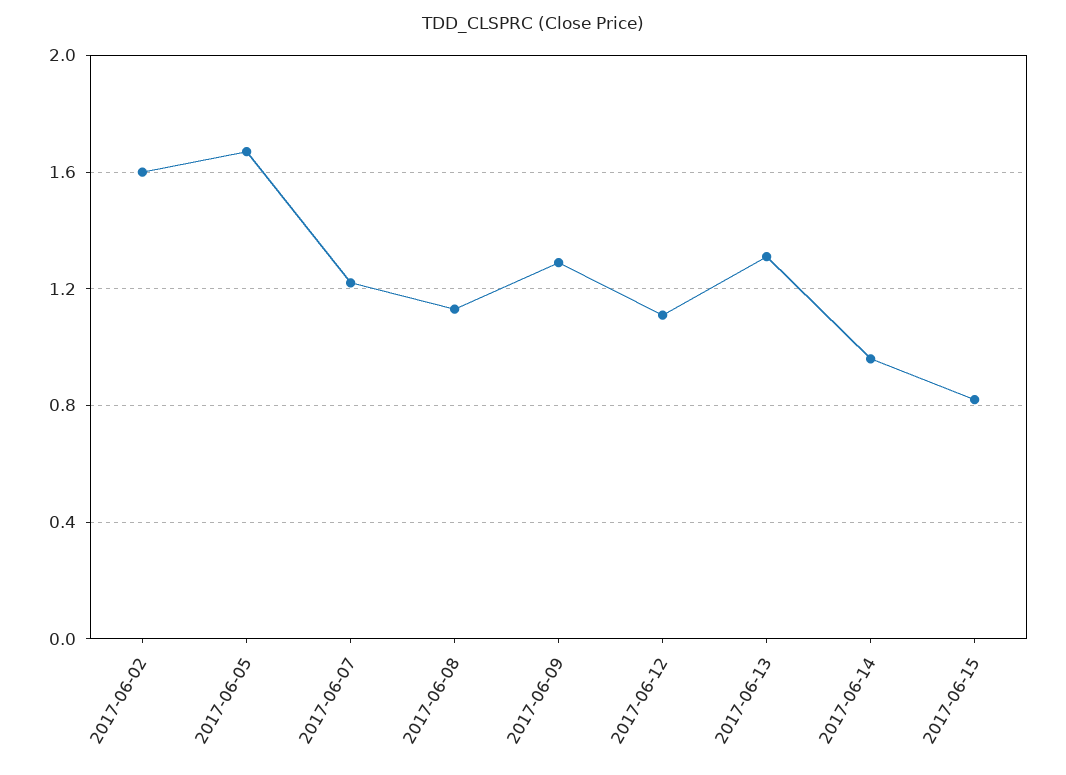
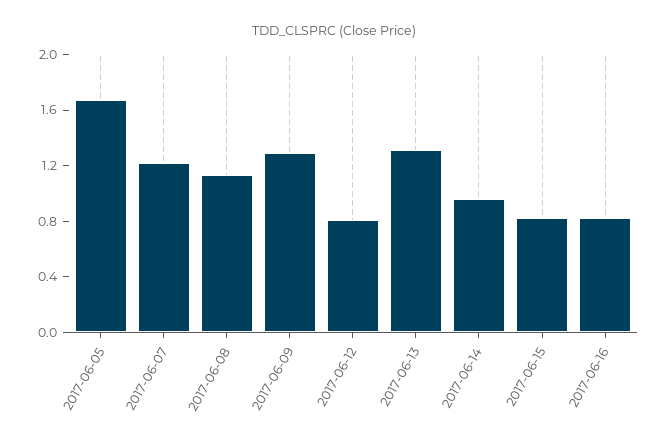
2017-06-02: 1.6 -> none
2017-06-12: 1.1 -> 0.8
2017-06-16: none -> 0.8

